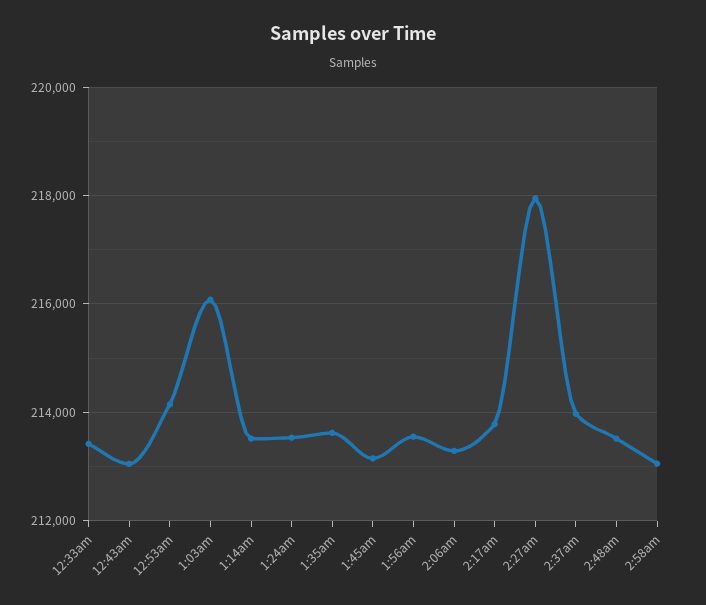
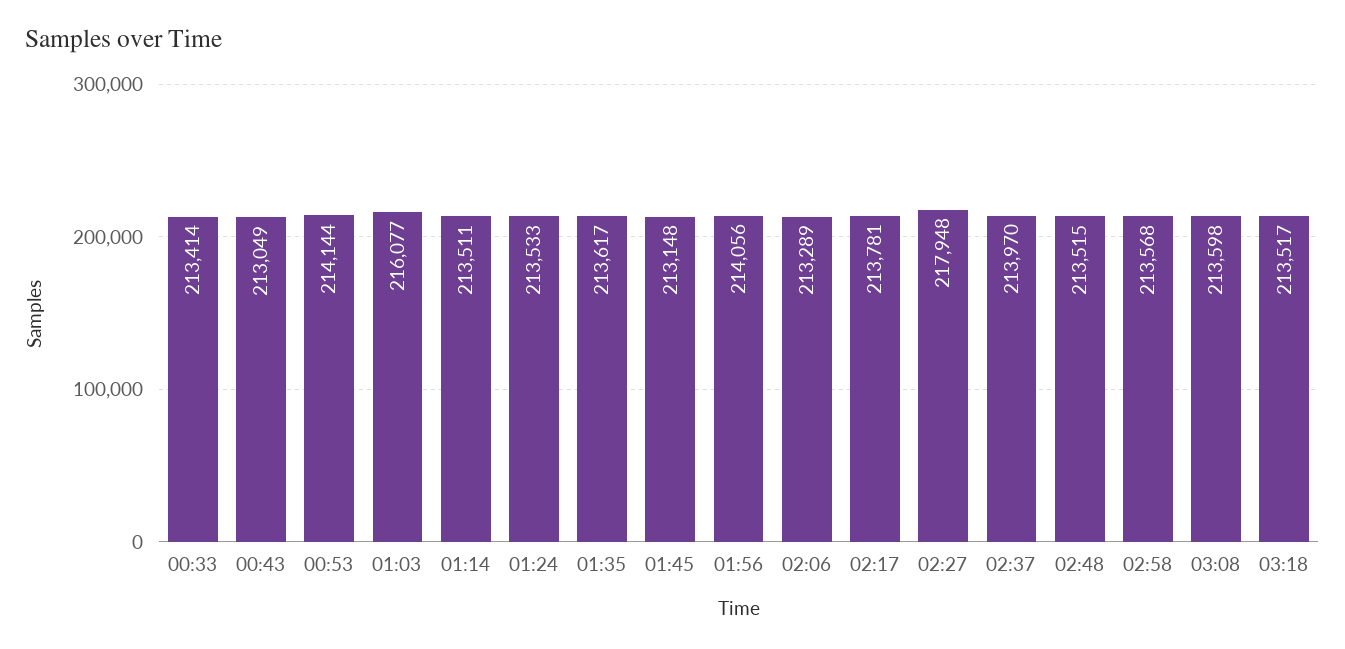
1:56am: 213600 -> 214056
2:58am: 213000 -> 213568
03:08: none -> 213598
03:18: none -> 213517

